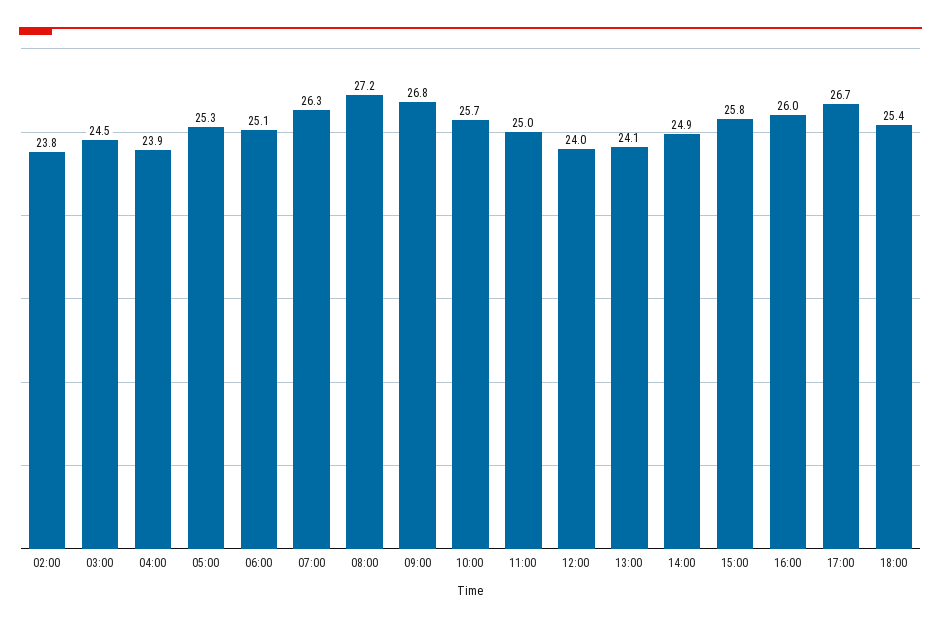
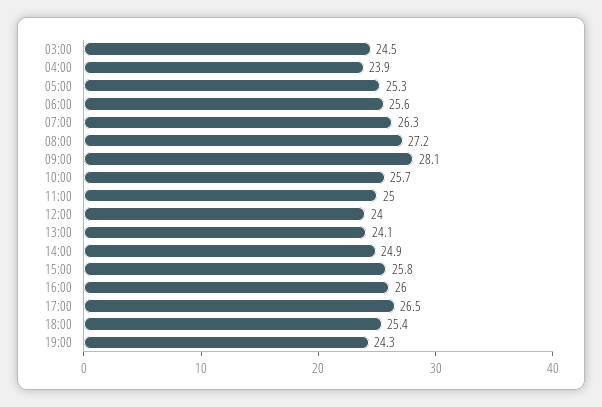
02:00: 23.8 -> none
06:00: 25.1 -> 25.6
09:00: 26.8 -> 28.1
17:00: 26.7 -> 26.5
19:00: none -> 24.3

